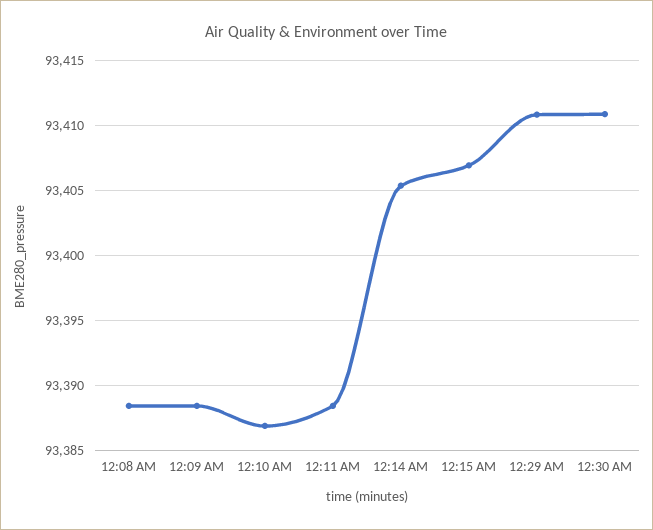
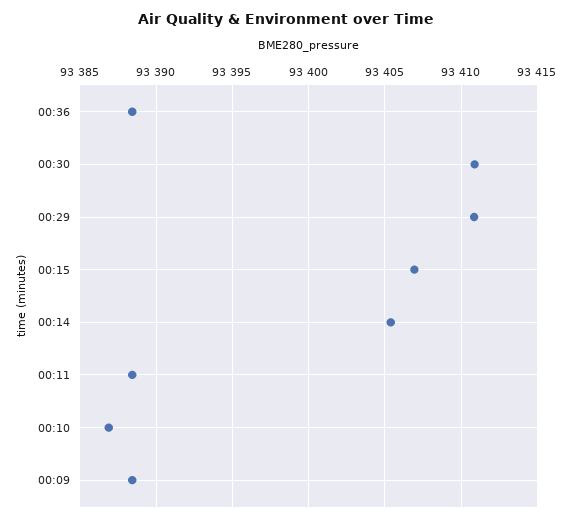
12:08 AM: 93388.5 -> none
00:36: none -> 93388.5

